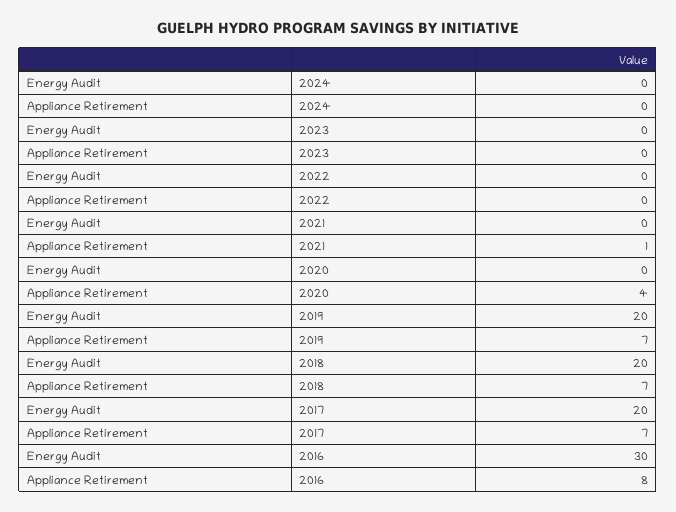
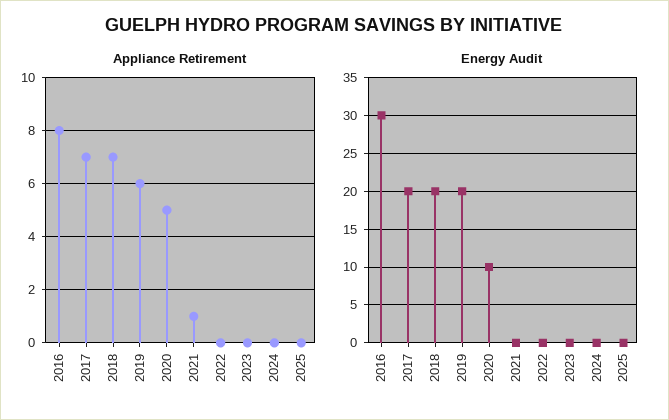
Energy Audit, 2020: 0 -> 10
Appliance Retirement, 2020: 4 -> 5
Appliance Retirement, 2019: 7 -> 6
Appliance Retirement, 2025: none -> 0
Energy Audit, 2025: none -> 0

